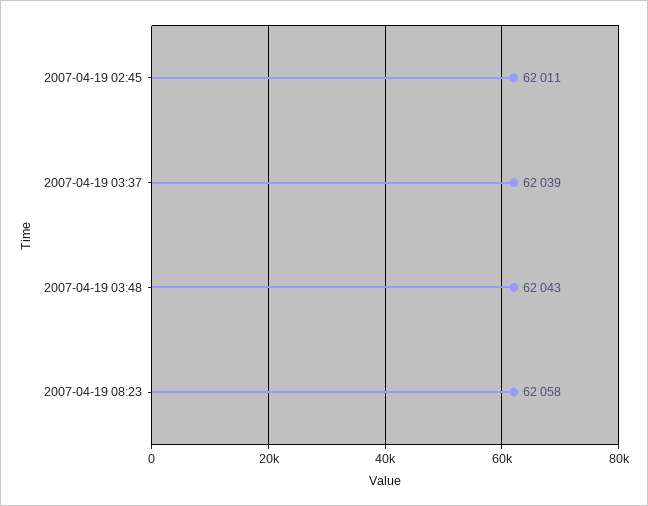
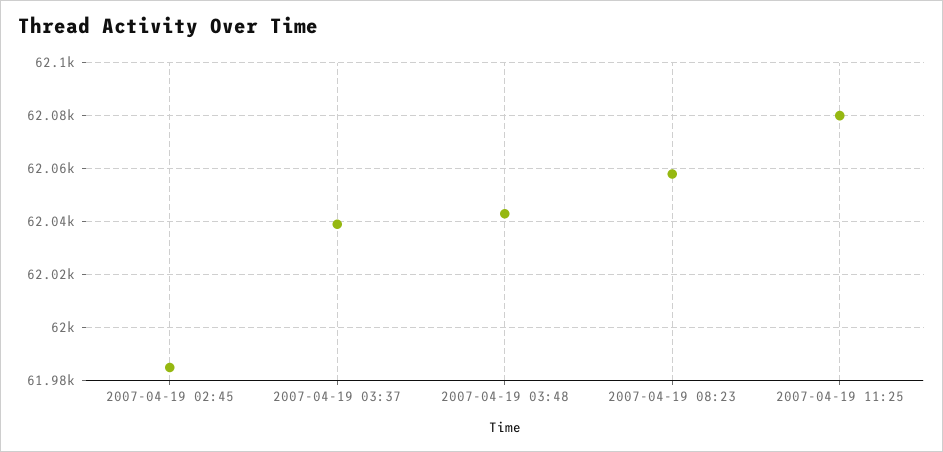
2007-04-19 02:45: 62011 -> 61985
2007-04-19 11:25: none -> 62080

